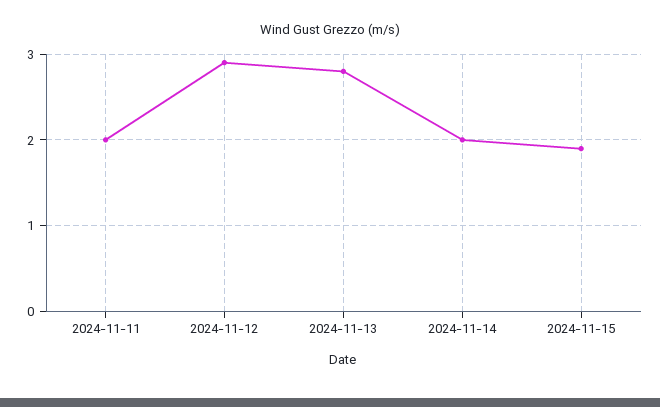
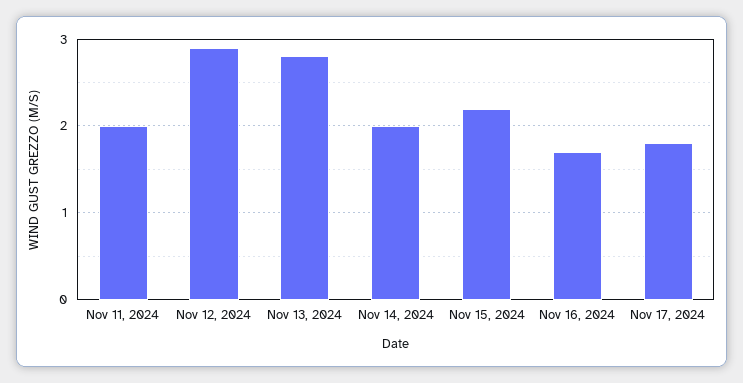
2024-11-15: 1.9 -> 2.2
Nov 16, 2024: none -> 1.7
Nov 17, 2024: none -> 1.8

